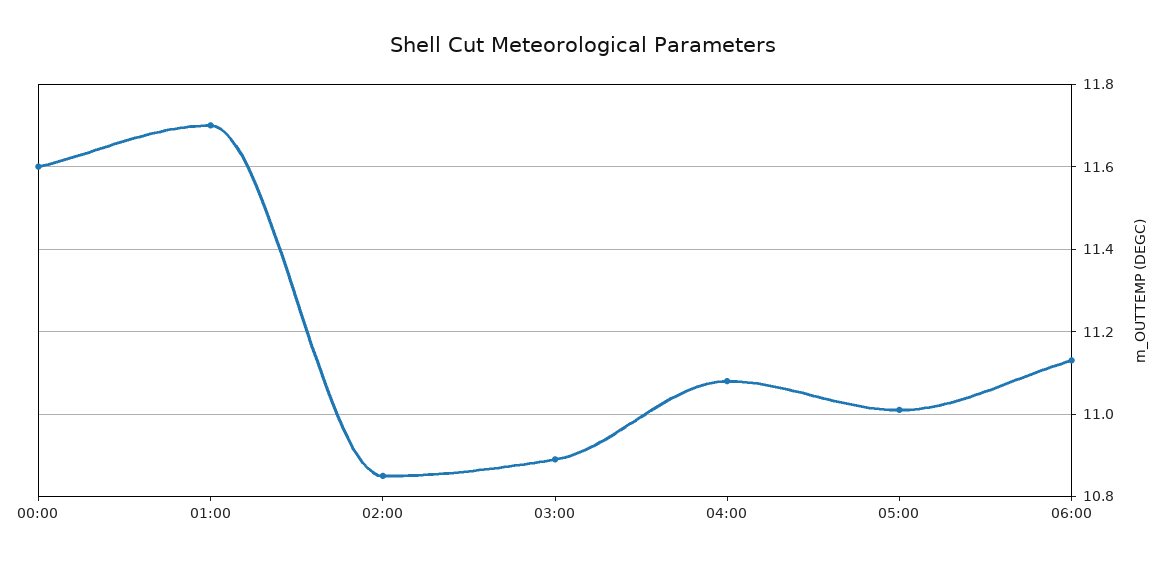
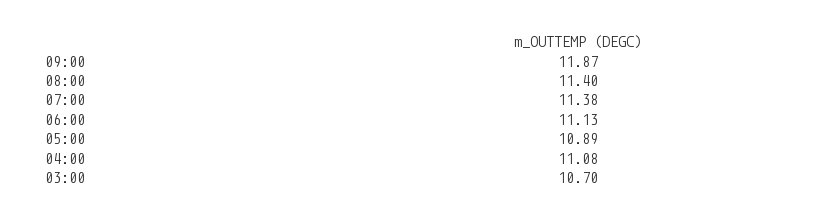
00:00: 11.6 -> none
01:00: 11.7 -> none
02:00: 10.85 -> none
03:00: 10.9 -> 10.7
05:00: 11 -> 10.89
09:00: none -> 11.87
08:00: none -> 11.4
07:00: none -> 11.38

